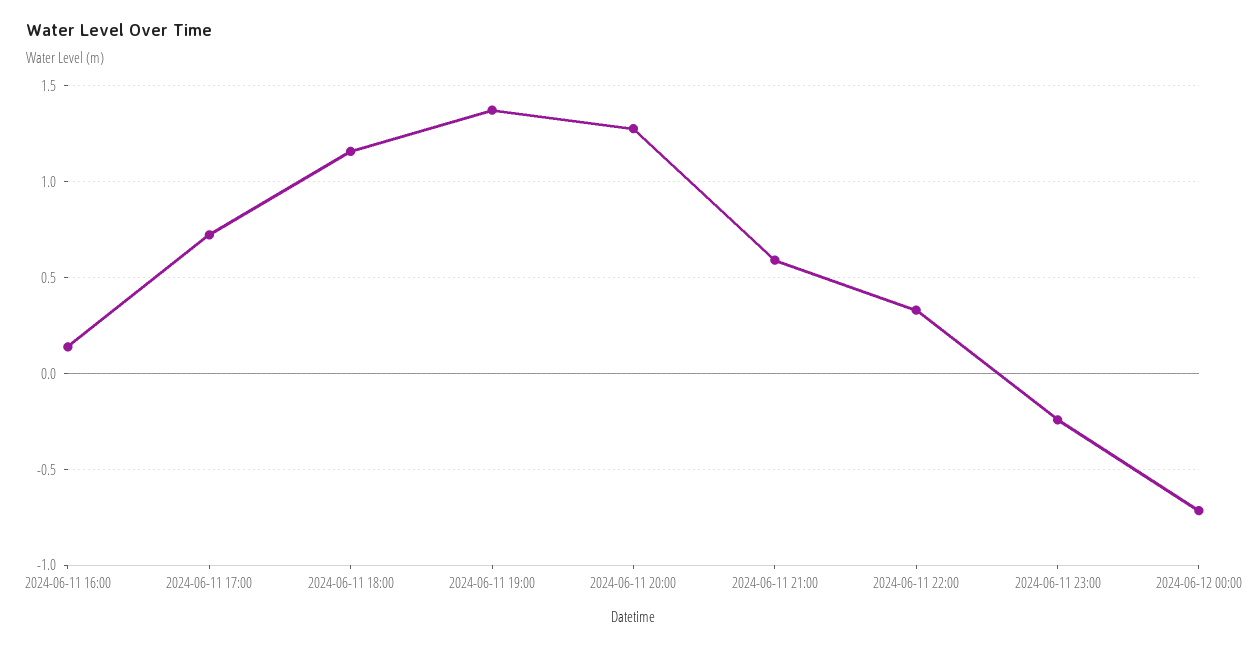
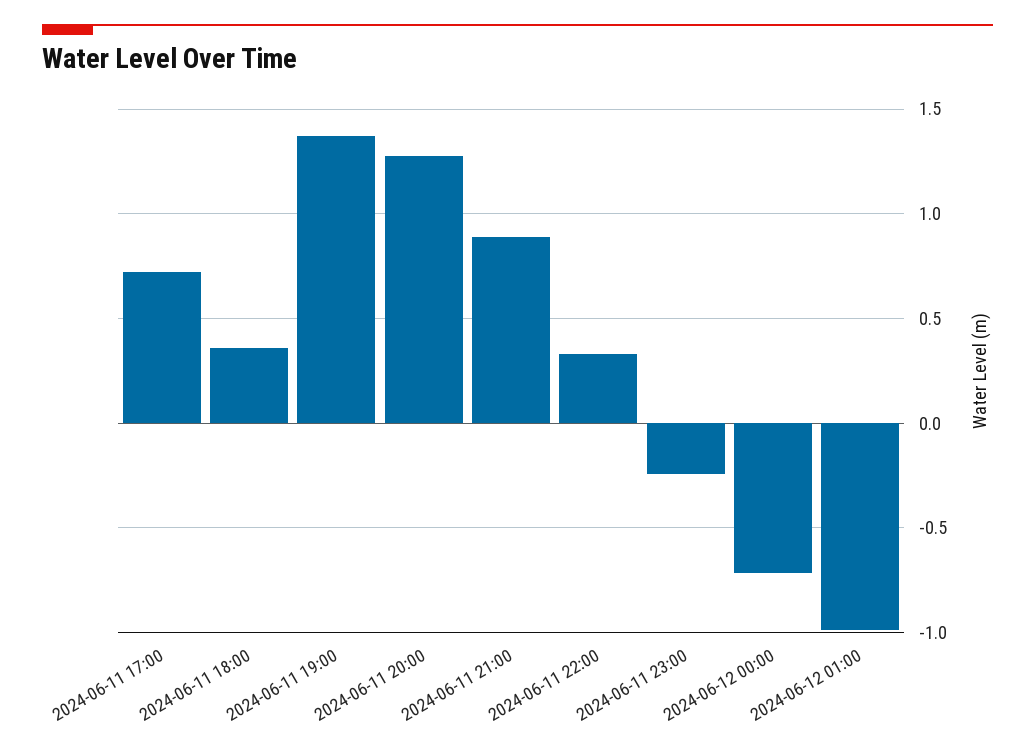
2024-06-11 16:00: 0.15 -> none
2024-06-11 18:00: 1.15 -> 0.35
2024-06-11 21:00: 0.6 -> 0.9
2024-06-12 01:00: none -> -1

